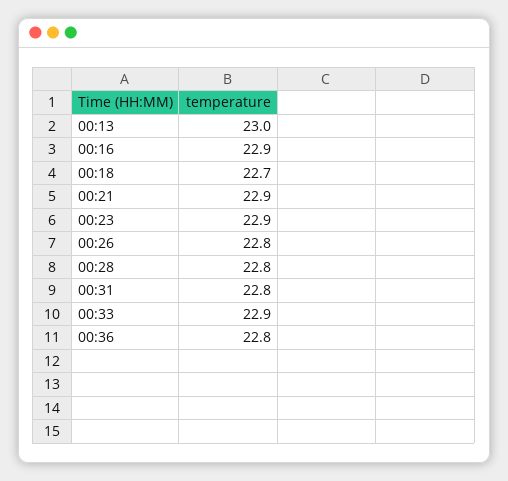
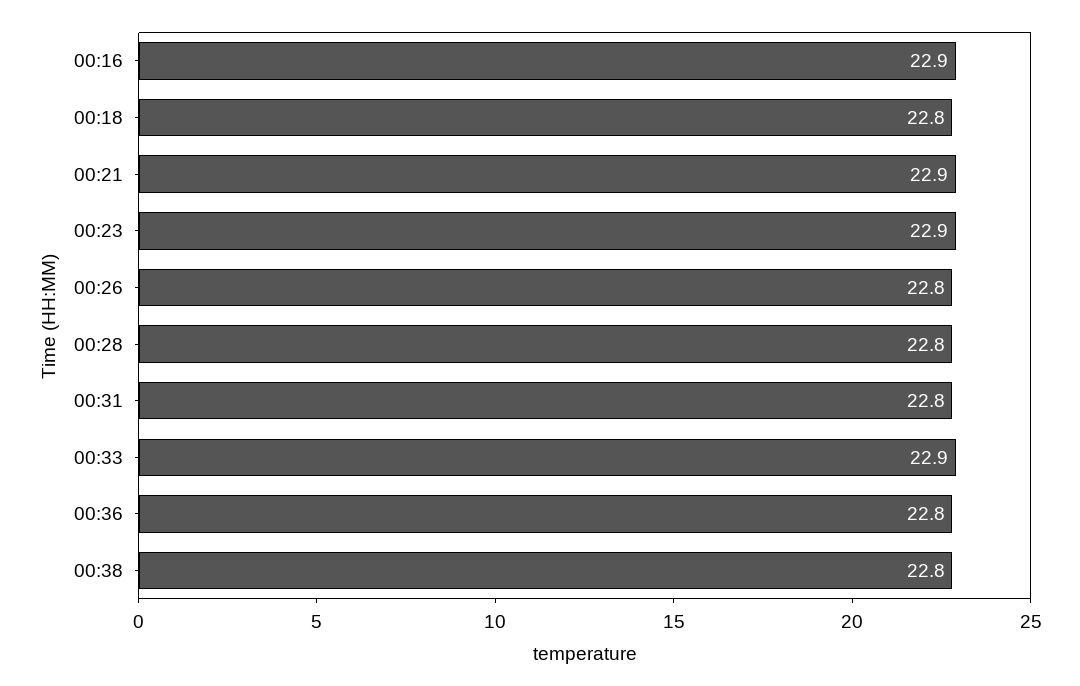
00:13: 23 -> none
00:18: 22.7 -> 22.8
00:38: none -> 22.8

